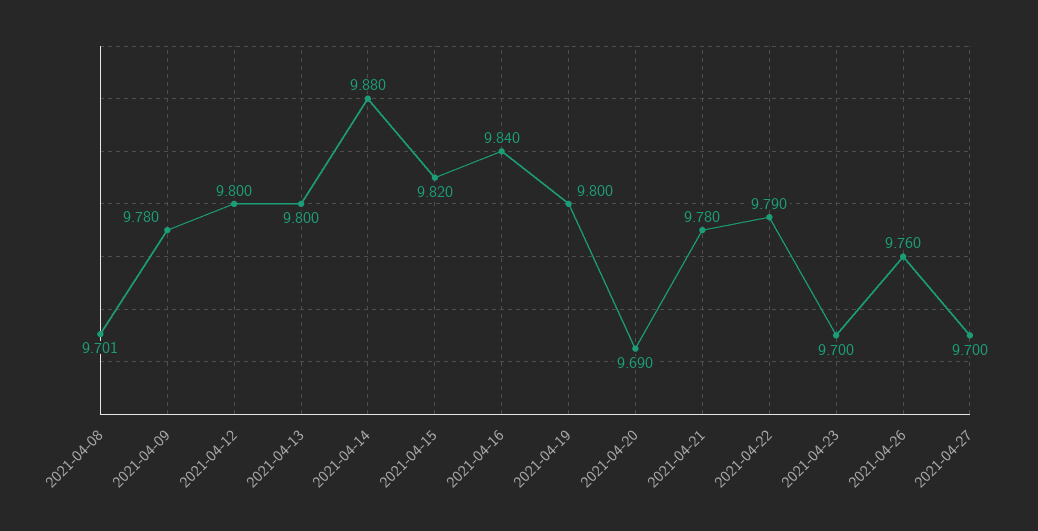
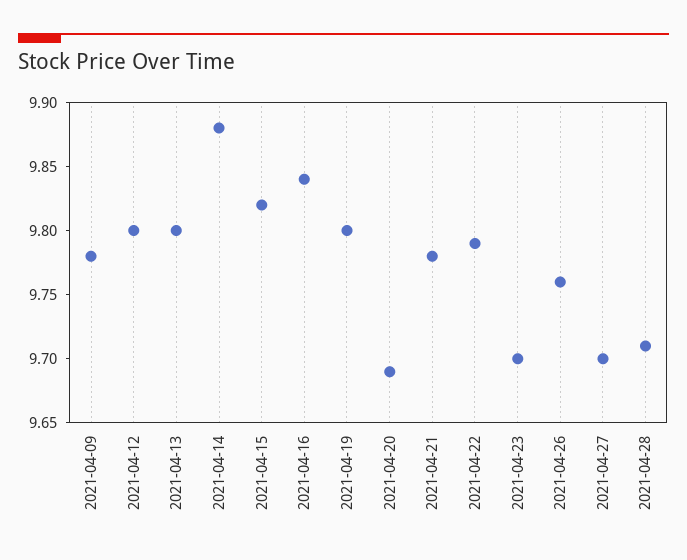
2021-04-08: 9.701 -> none
2021-04-28: none -> 9.71

